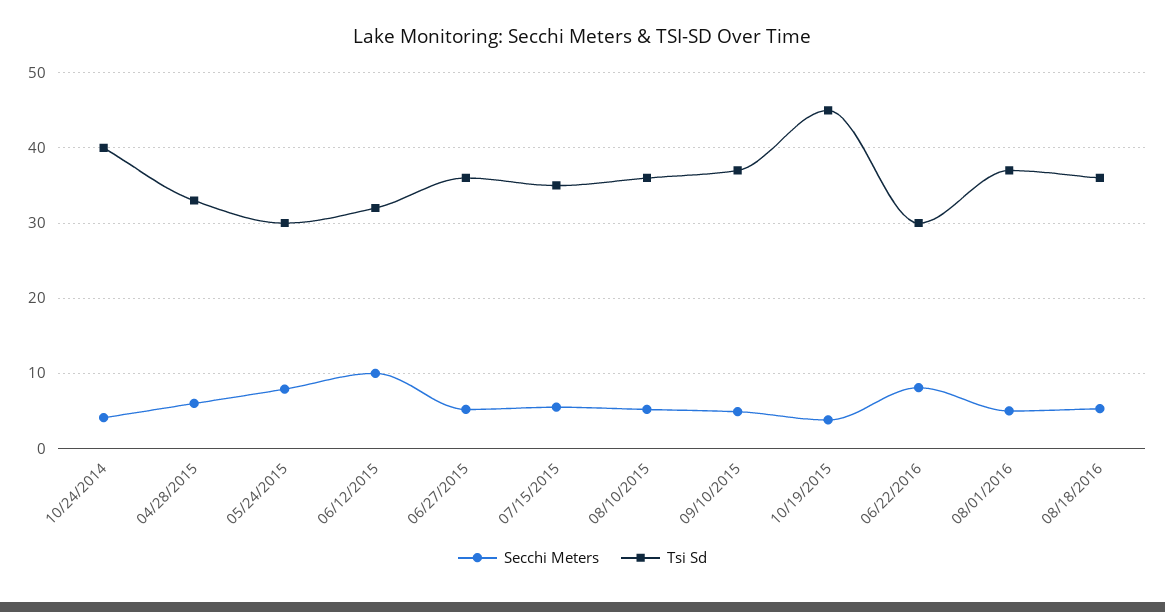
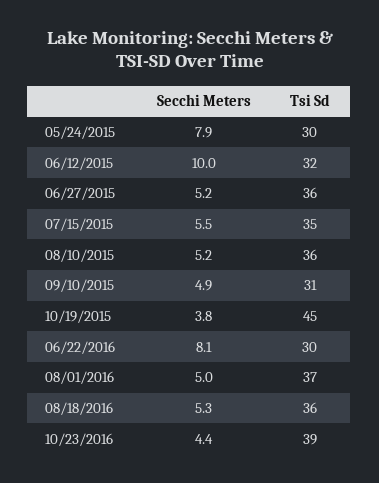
Secchi Meters, 10/24/2014: 4 -> none
Tsi Sd, 10/24/2014: 40 -> none
Secchi Meters, 04/28/2015: 6 -> none
Tsi Sd, 04/28/2015: 33 -> none
Tsi Sd, 09/10/2015: 37 -> 31
Secchi Meters, 10/23/2016: none -> 4.4
Tsi Sd, 10/23/2016: none -> 39

